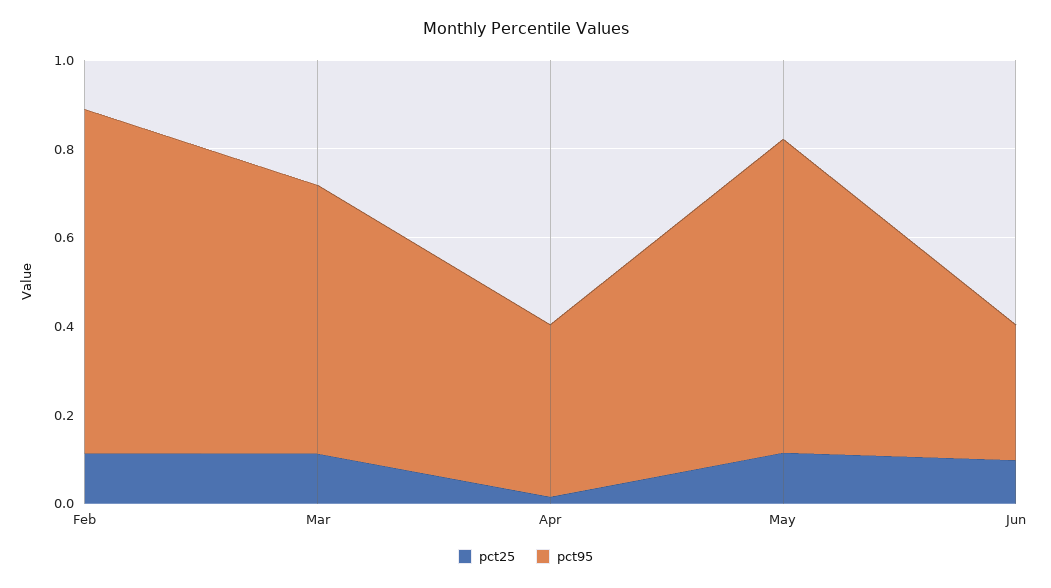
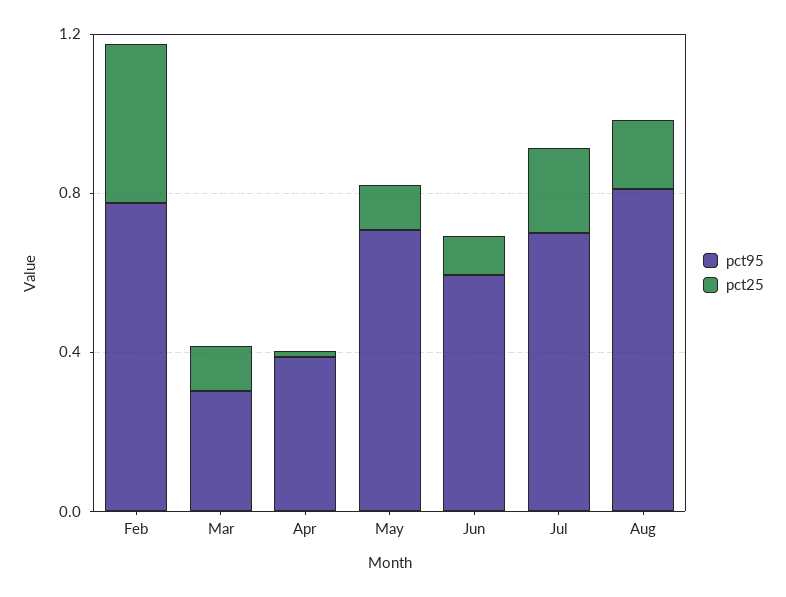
pct25, Feb: 0.1 -> 0.4
pct95, Mar: 0.6 -> 0.3
pct95, Jun: 0.3 -> 0.6
pct95, Jul: none -> 0.7
pct25, Jul: none -> 0.2
pct95, Aug: none -> 0.8
pct25, Aug: none -> 0.2

